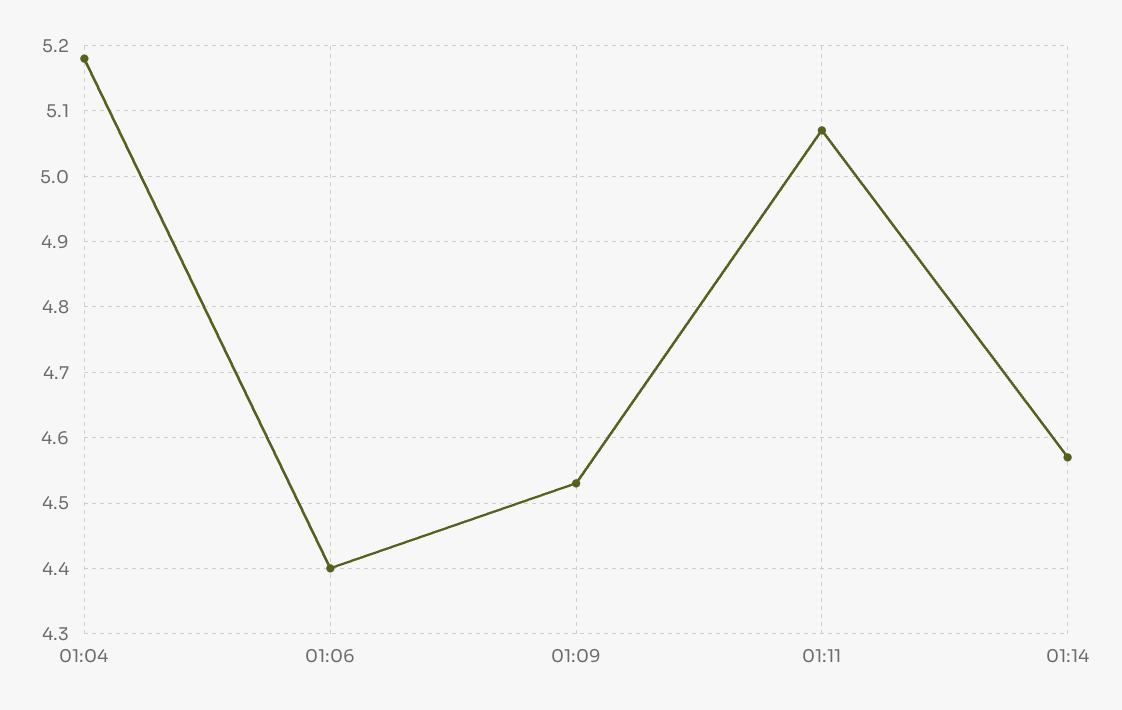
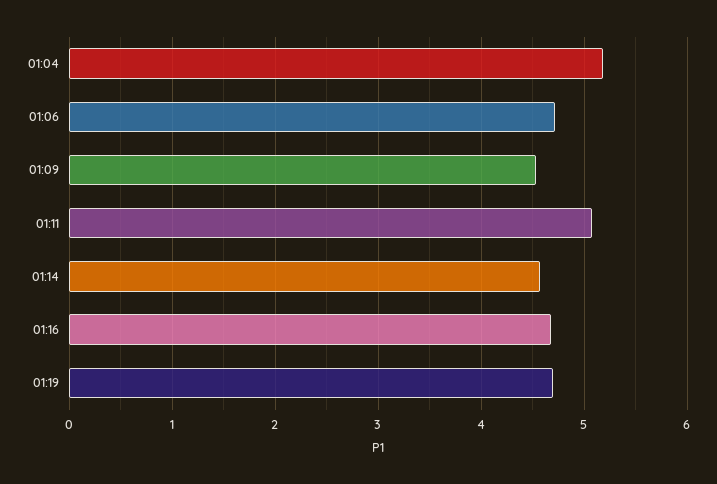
01:06: 4.4 -> 4.7
01:16: none -> 4.7
01:19: none -> 4.7

